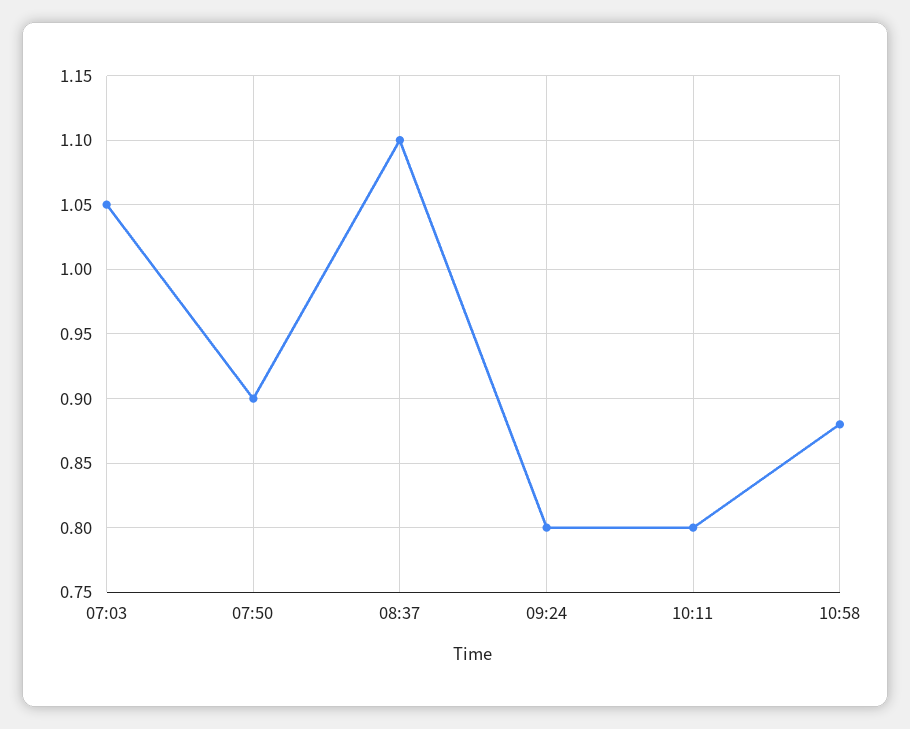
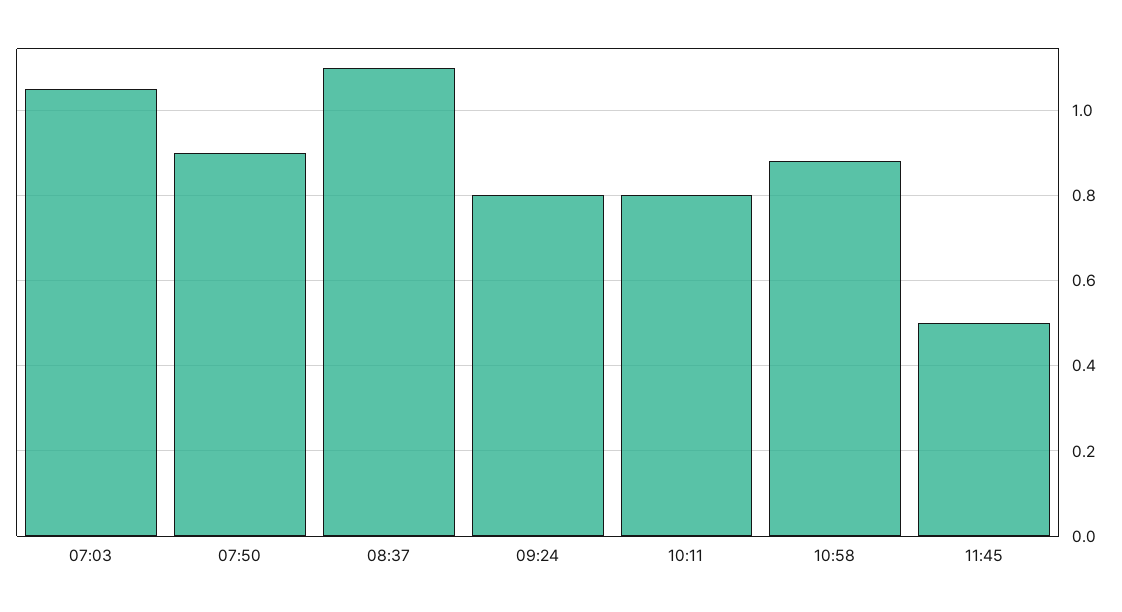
11:45: none -> 0.5

